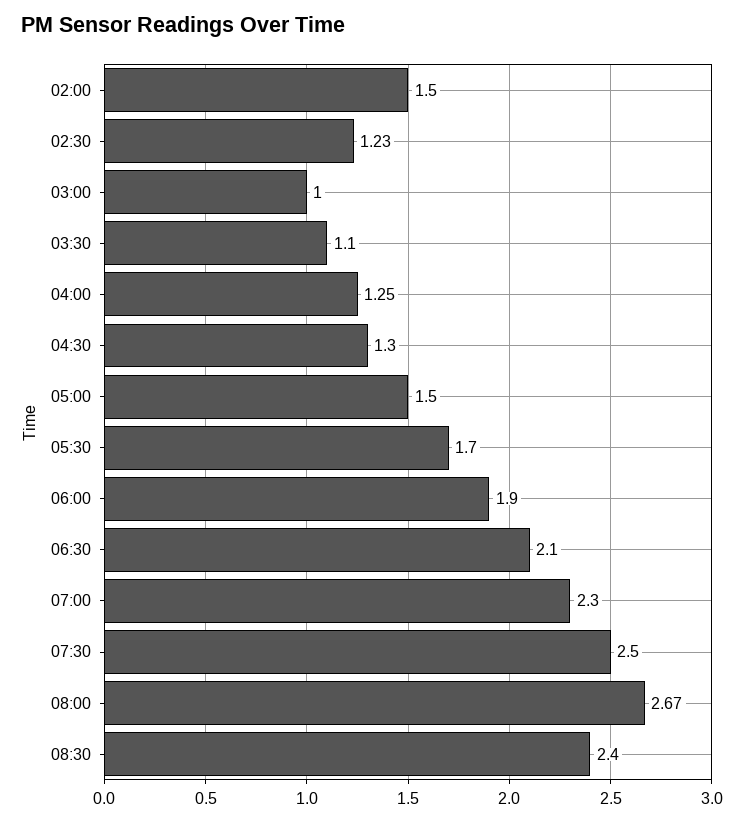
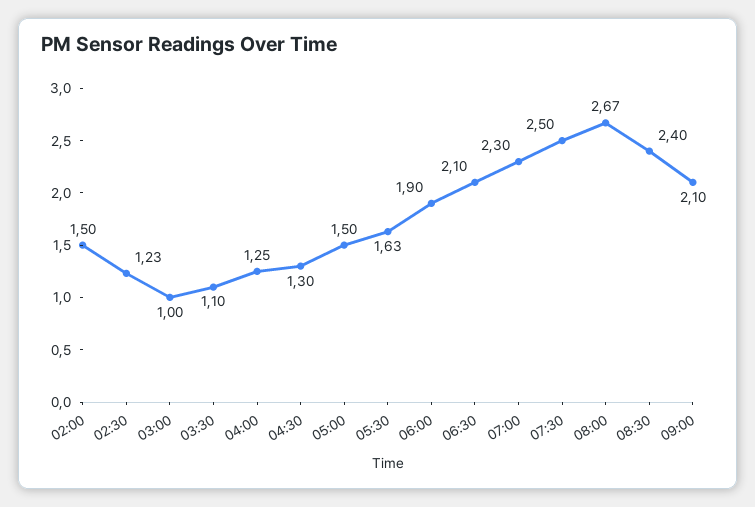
05:30: 1.7 -> 1.63
09:00: none -> 2.1

